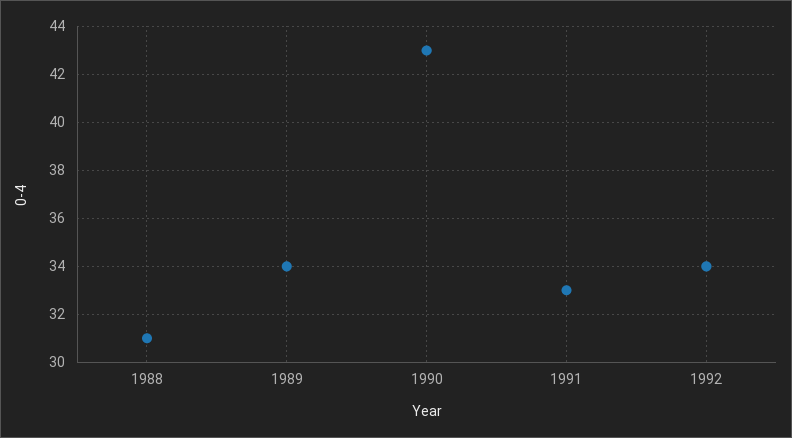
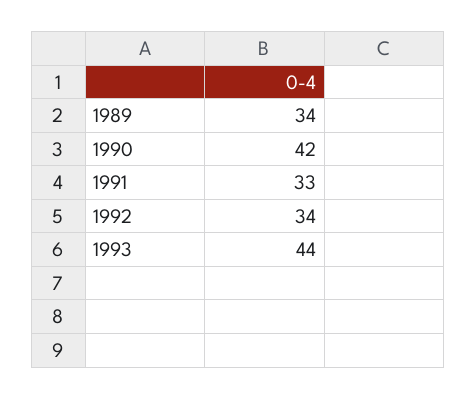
1988: 31 -> none
1990: 43 -> 42
1993: none -> 44

